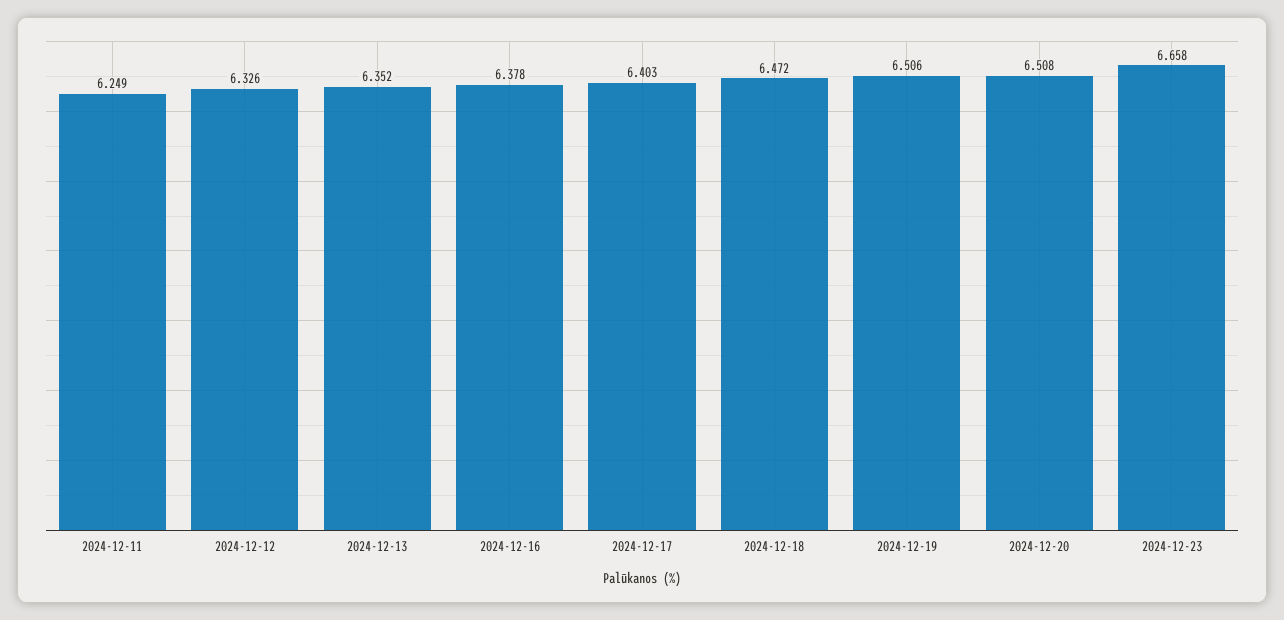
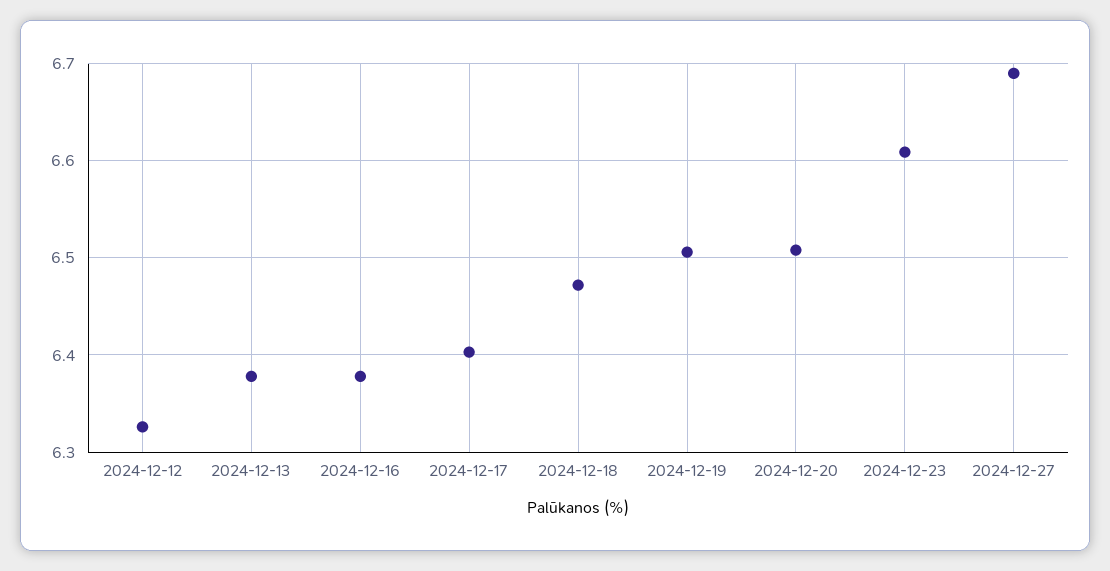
2024-12-11: 6.249 -> none
2024-12-13: 6.352 -> 6.38
2024-12-23: 6.658 -> 6.61
2024-12-27: none -> 6.69

